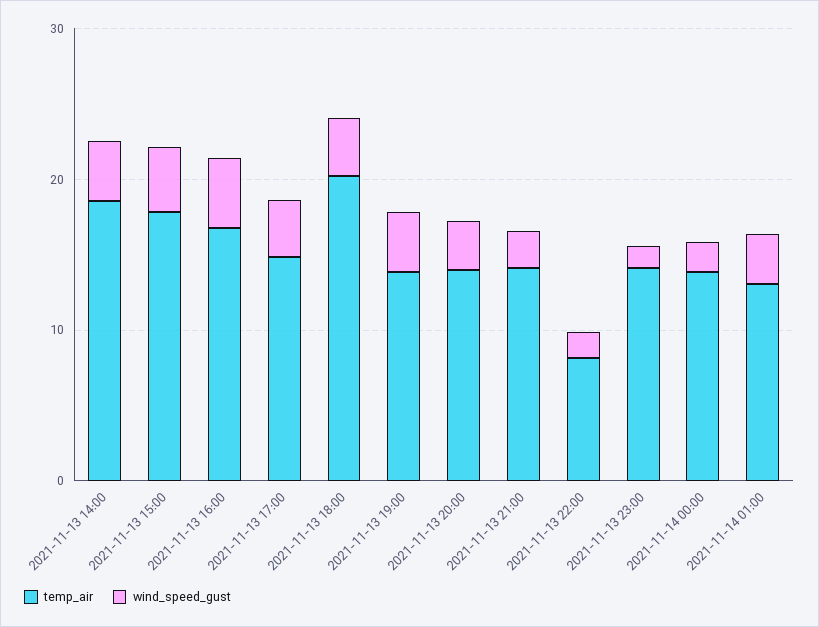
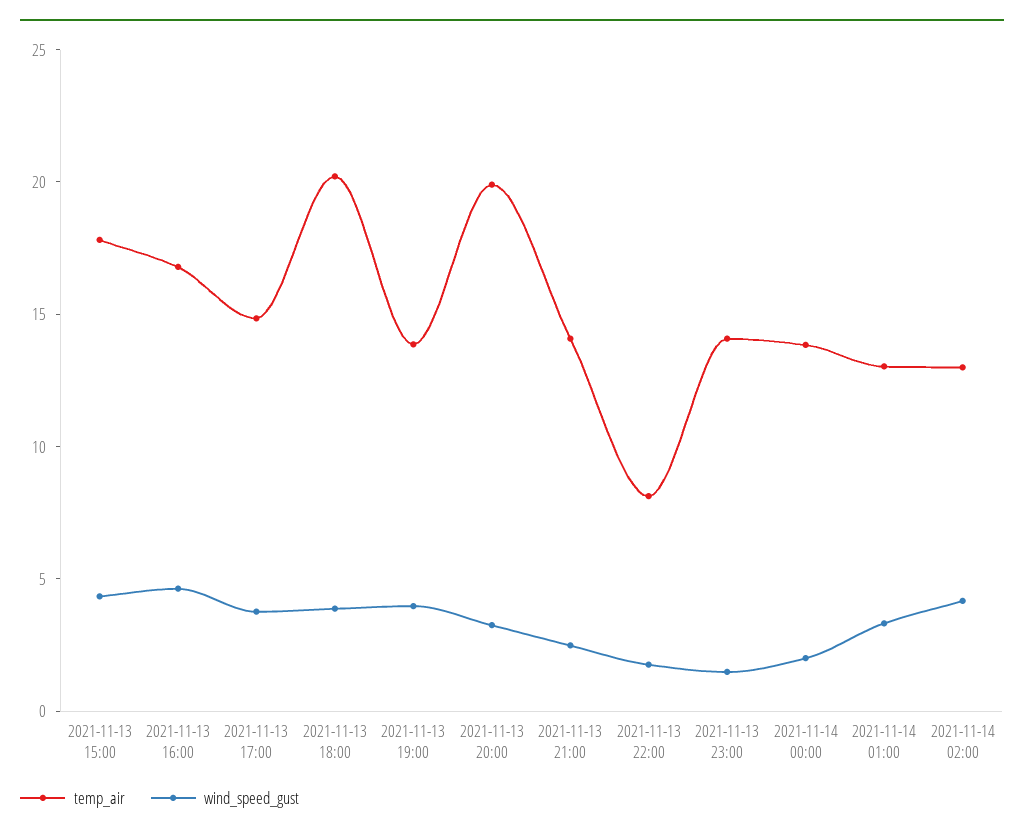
temp_air, 2021-11-13 14:00: 18 -> none
wind_speed_gust, 2021-11-13 14:00: 4 -> none
temp_air, 2021-11-13 20:00: 14 -> 20
temp_air, 2021-11-14 02:00: none -> 13
wind_speed_gust, 2021-11-14 02:00: none -> 4

